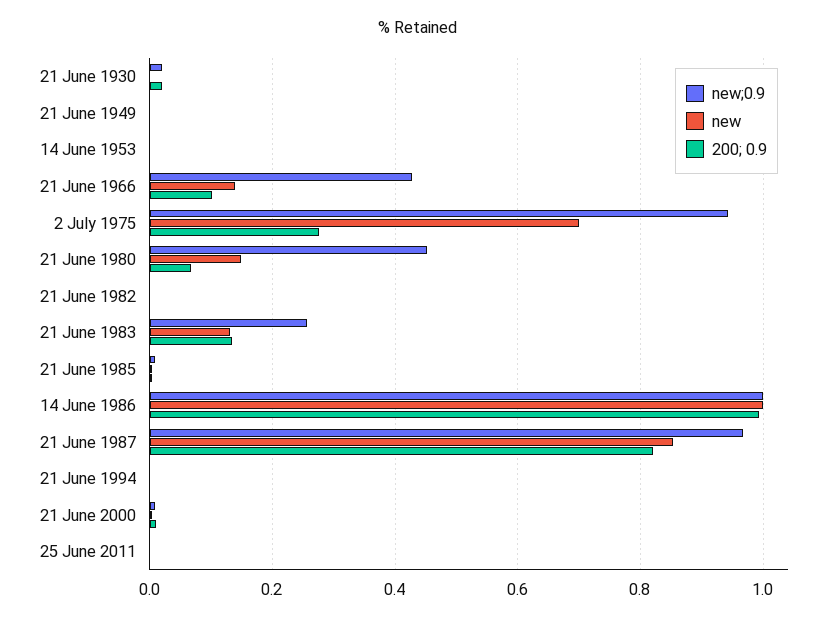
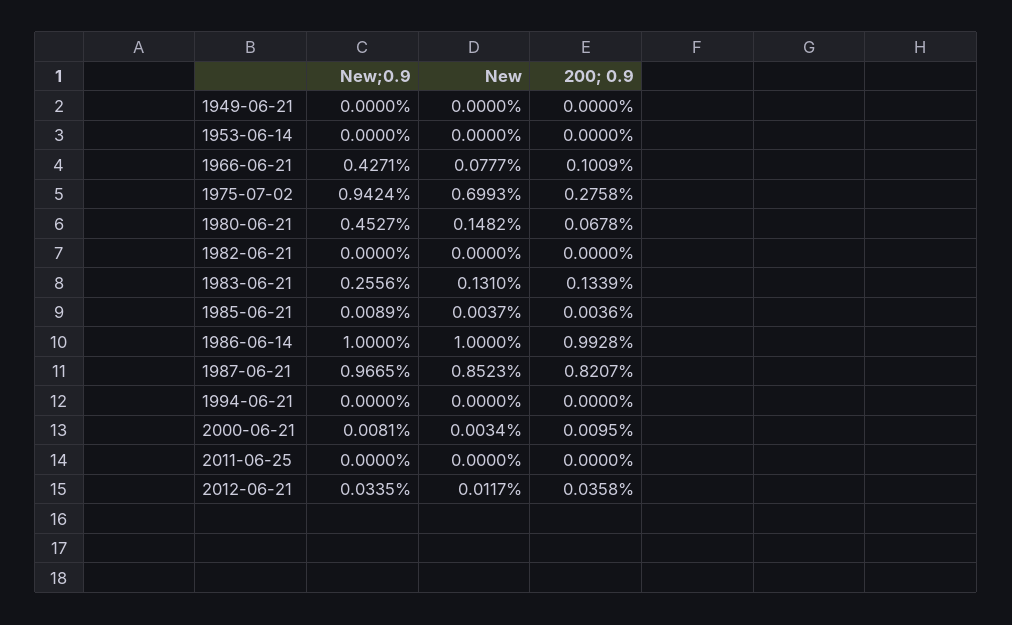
new;0.9, 21 June 1930: 0.02 -> none
new, 21 June 1930: 0 -> none
200; 0.9, 21 June 1930: 0.02 -> none
new, 21 June 1966: 0.14 -> 0.0777
new;0.9, 2012-06-21: none -> 0.0335
new, 2012-06-21: none -> 0.0117
200; 0.9, 2012-06-21: none -> 0.0358

